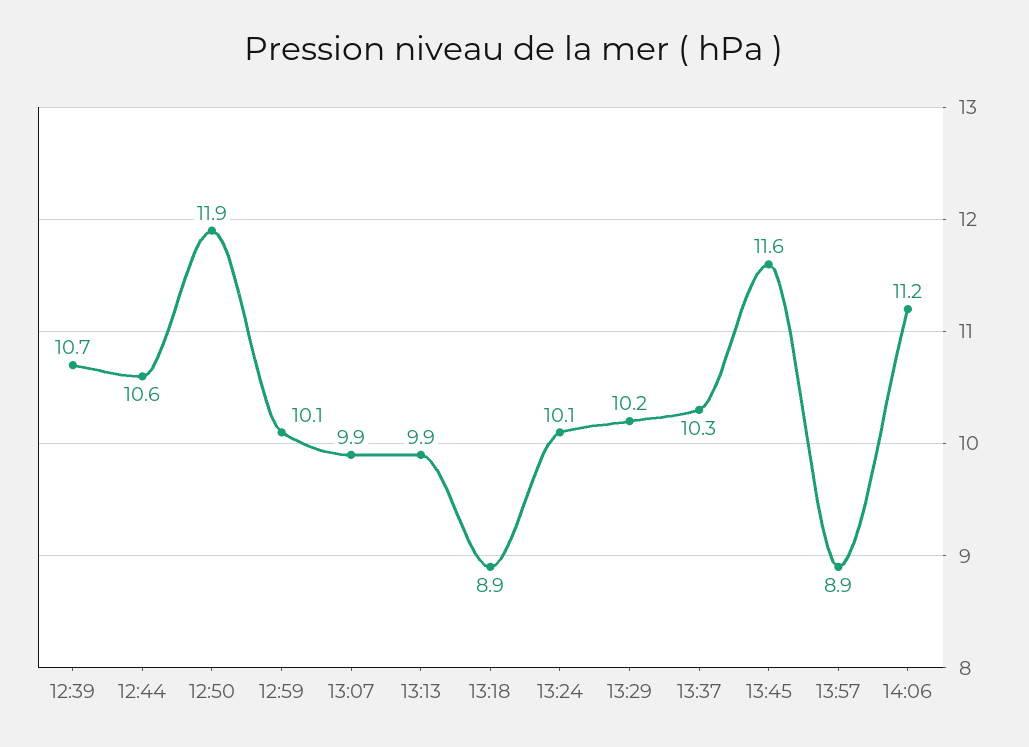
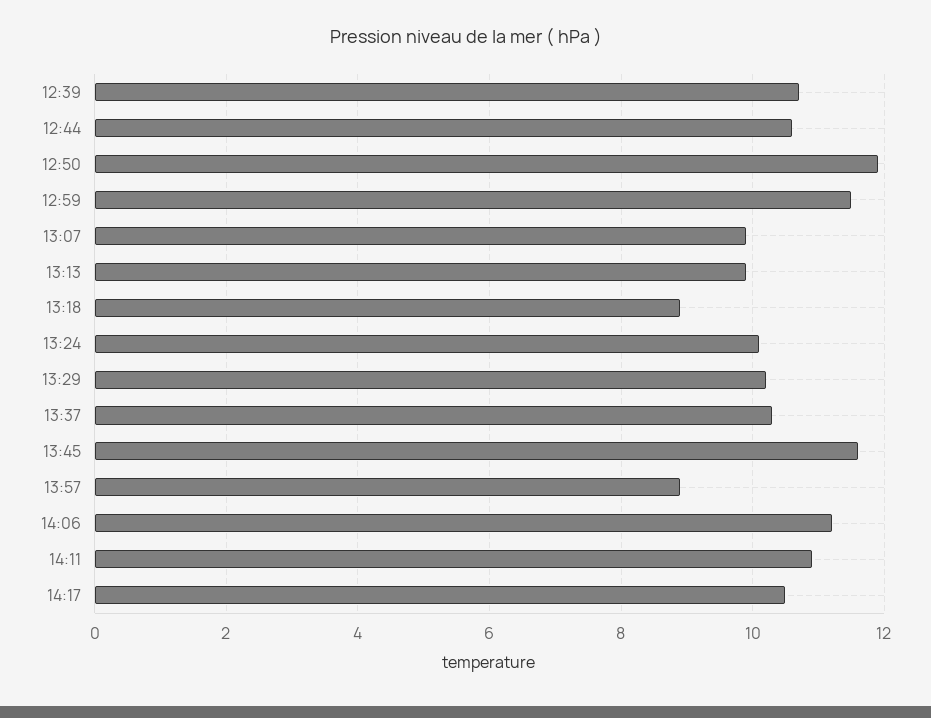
12:59: 10.1 -> 11.5
14:11: none -> 11
14:17: none -> 10.5

